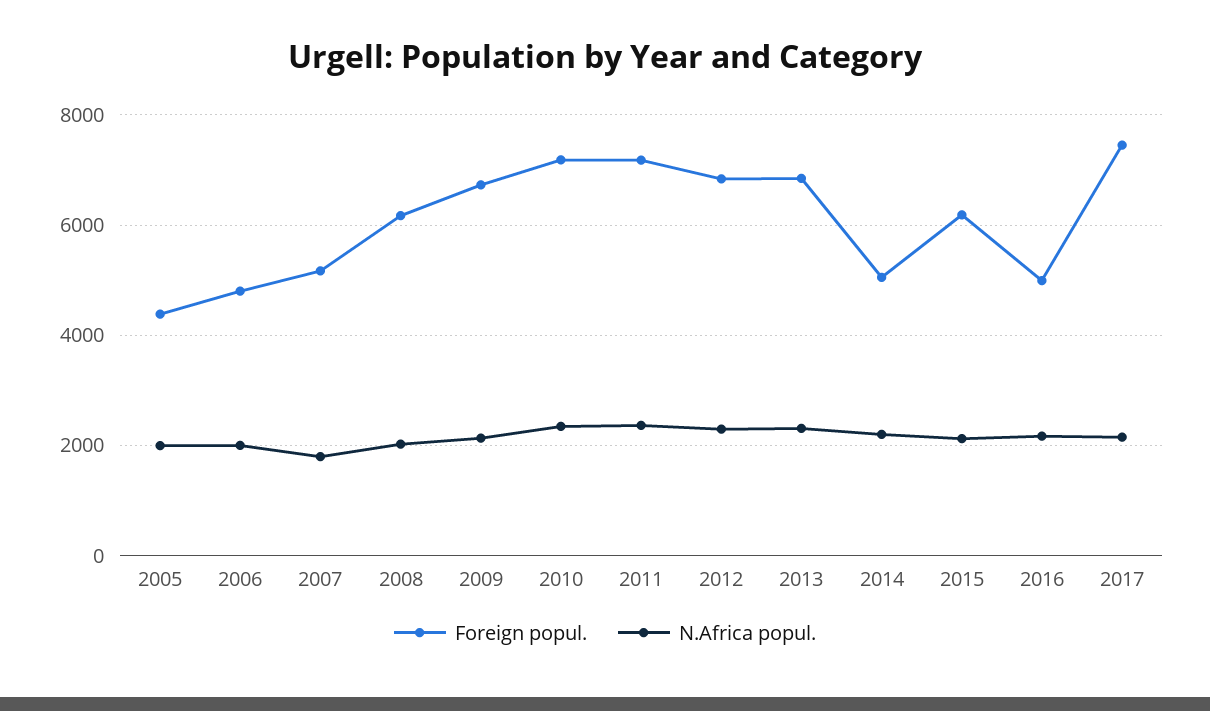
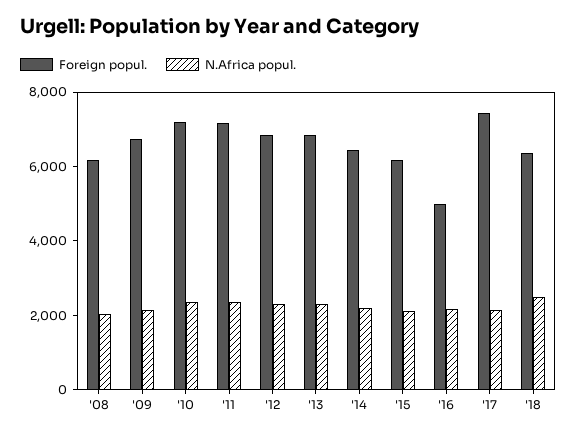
Foreign popul., 2005: 4400 -> none
N.Africa popul., 2005: 2000 -> none
Foreign popul., 2006: 4800 -> none
N.Africa popul., 2006: 2000 -> none
Foreign popul., 2007: 5200 -> none
N.Africa popul., 2007: 1800 -> none
Foreign popul., 2014: 5000 -> 6500
Foreign popul., '18: none -> 6500
N.Africa popul., '18: none -> 2500

